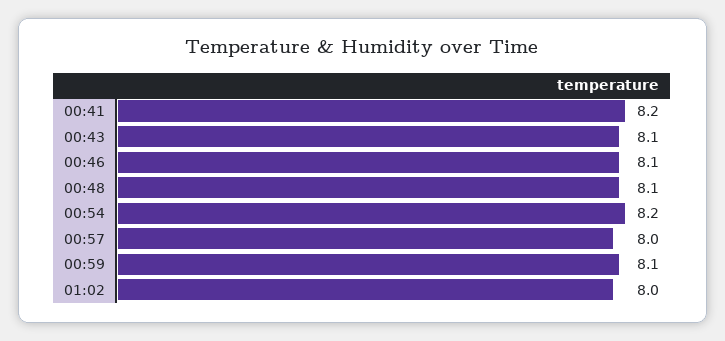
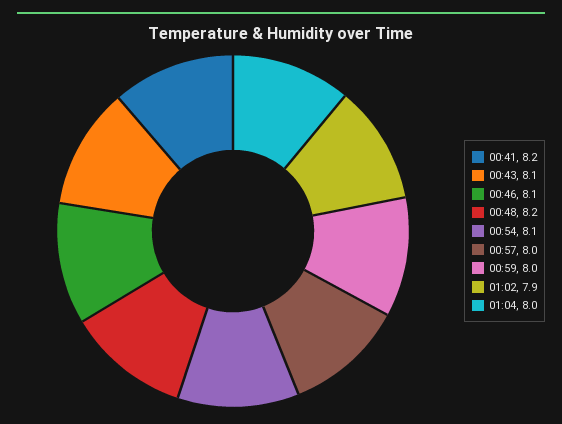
00:48: 8.1 -> 8.2
00:54: 8.2 -> 8.1
00:59: 8.1 -> 8
01:02: 8 -> 7.9
01:04: none -> 8

